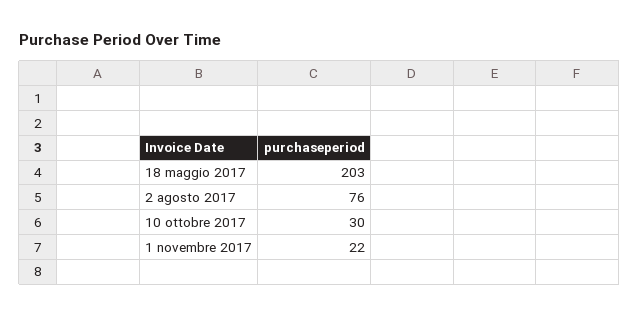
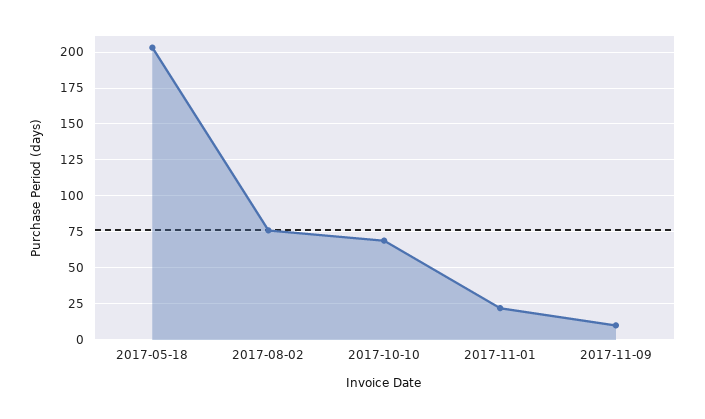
10 ottobre 2017: 30 -> 70
2017-11-09: none -> 10

